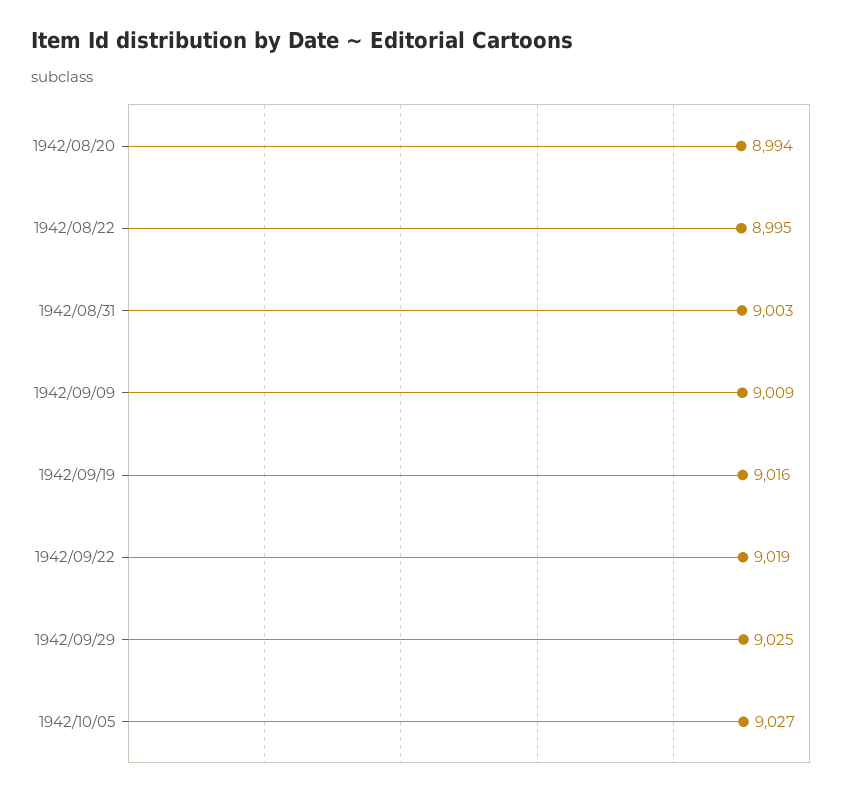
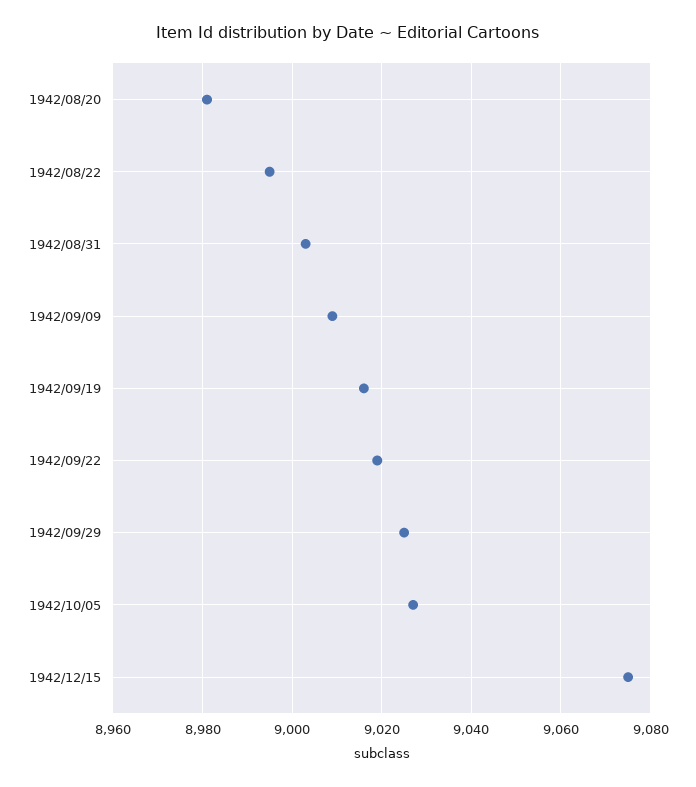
1942/08/20: 8994 -> 8980
1942/12/15: none -> 9075

